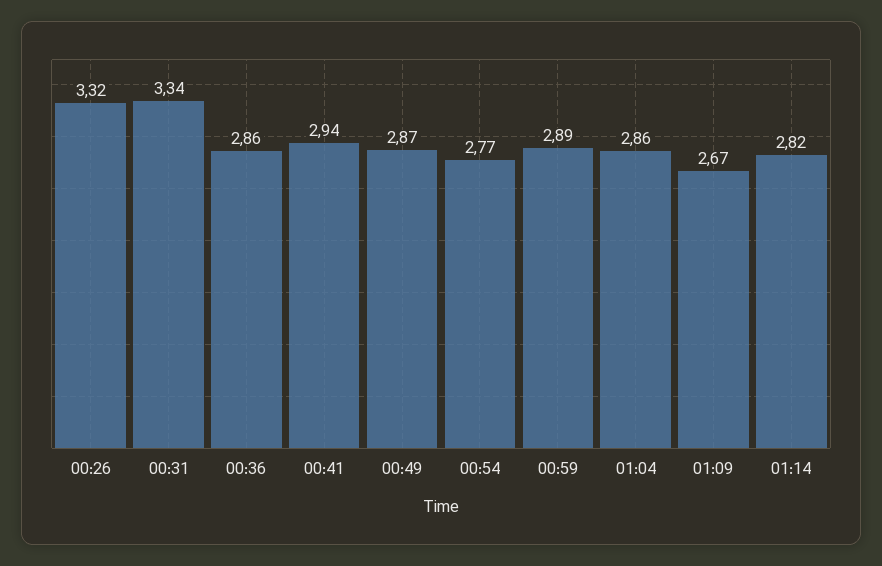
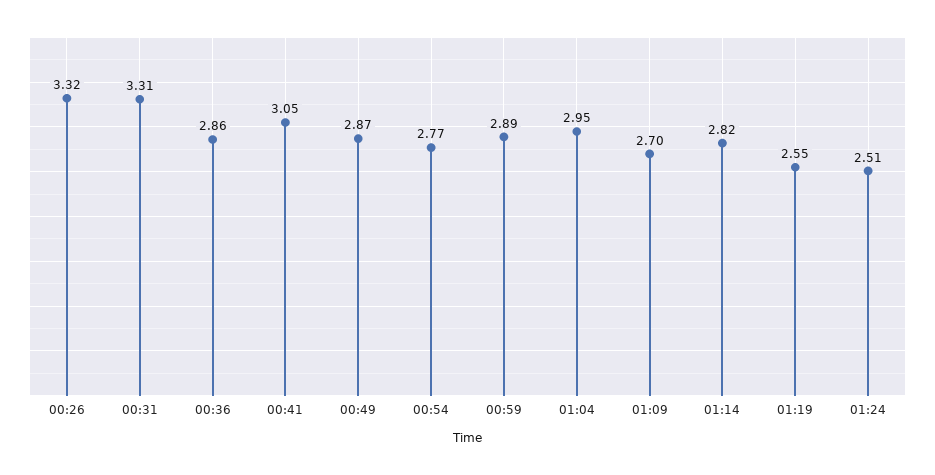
00:31: 3.34 -> 3.31
00:41: 2.94 -> 3.05
01:04: 2.86 -> 2.95
01:09: 2.67 -> 2.7
01:19: none -> 2.55
01:24: none -> 2.51

